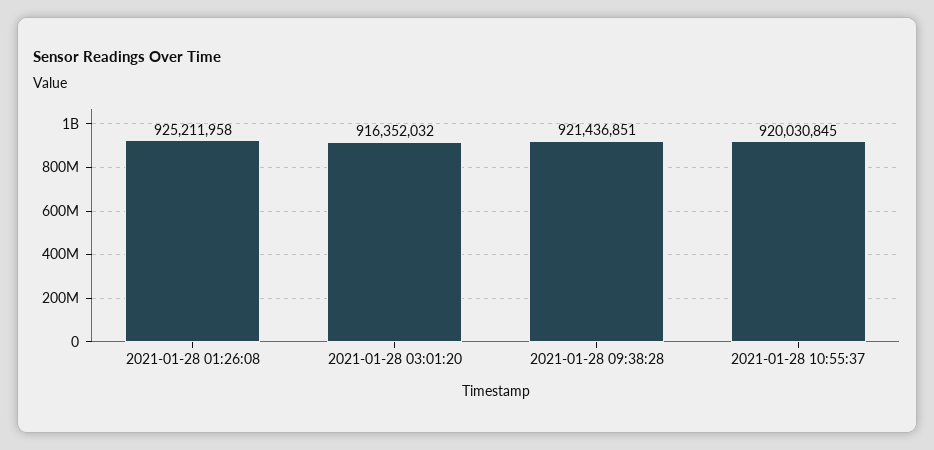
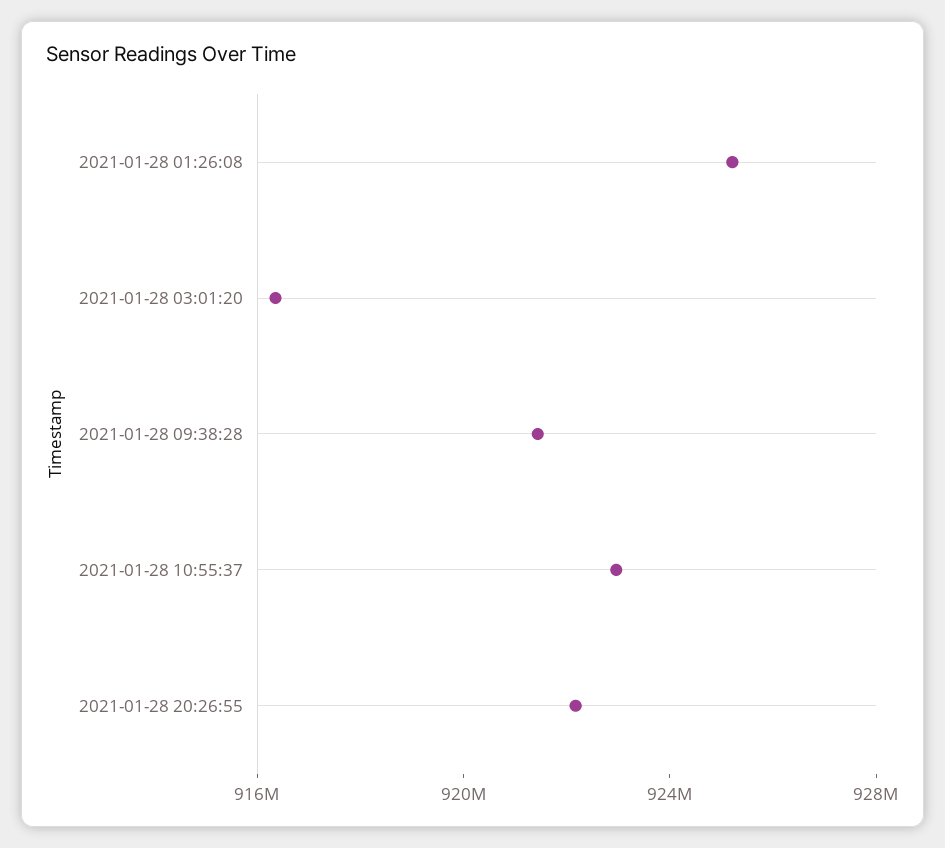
2021-01-28 10:55:37: 920030845 -> 923000000
2021-01-28 20:26:55: none -> 922000000

